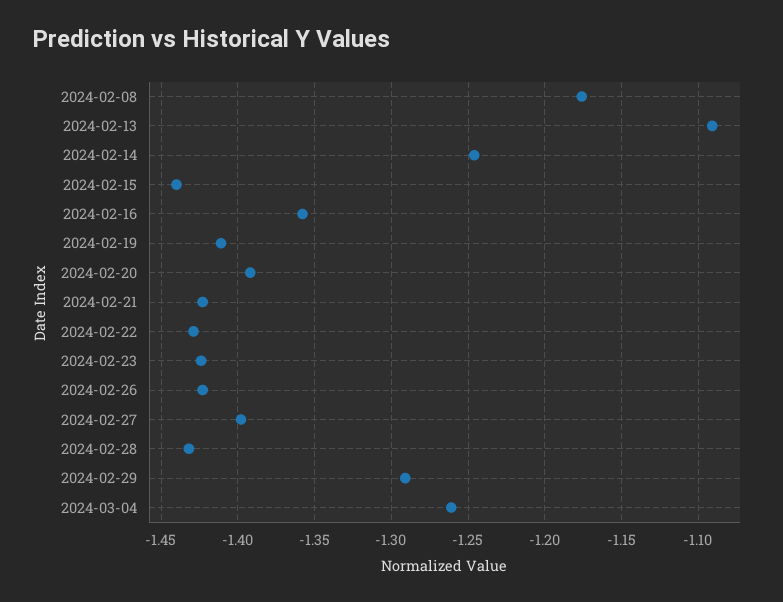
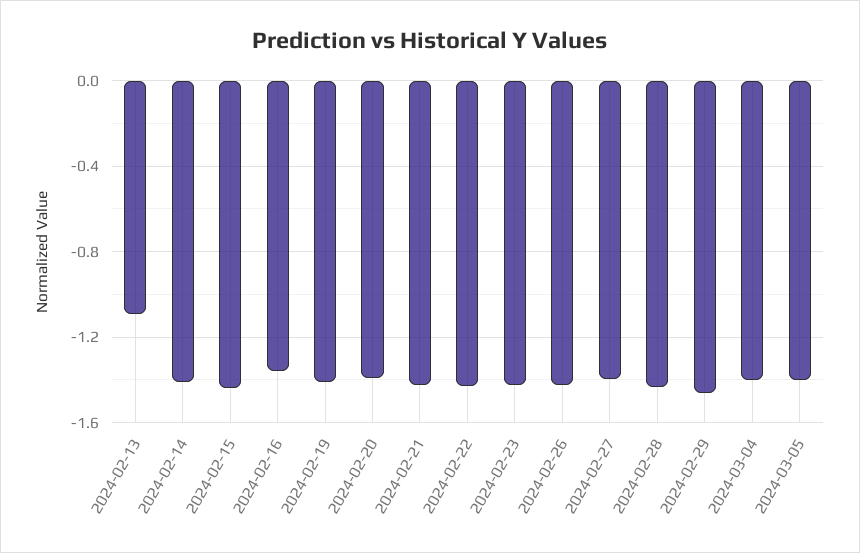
2024-02-08: -1.175 -> none
2024-02-14: -1.245 -> -1.4
2024-02-29: -1.29 -> -1.45
2024-03-04: -1.26 -> -1.4
2024-03-05: none -> -1.4

